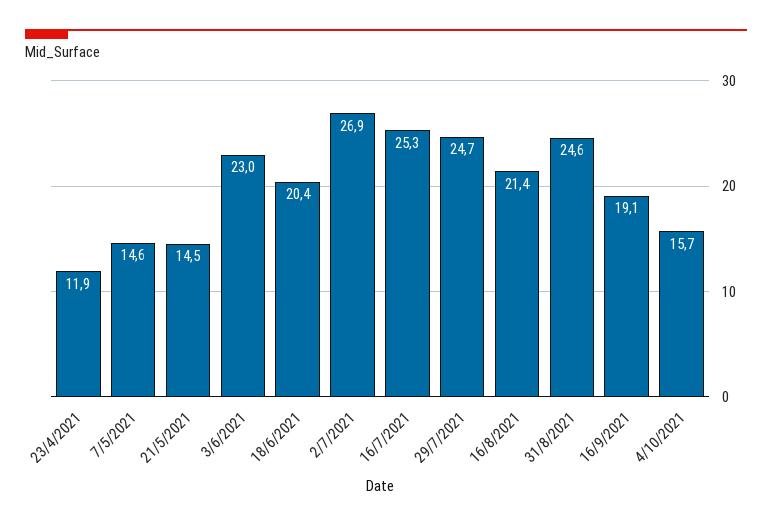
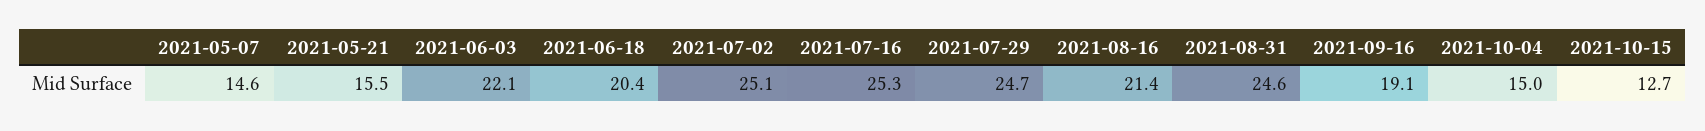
23/4/2021: 11.9 -> none
21/5/2021: 14.5 -> 15.5
3/6/2021: 23 -> 22.1
2/7/2021: 26.9 -> 25.1
4/10/2021: 15.7 -> 15
2021-10-15: none -> 12.7

